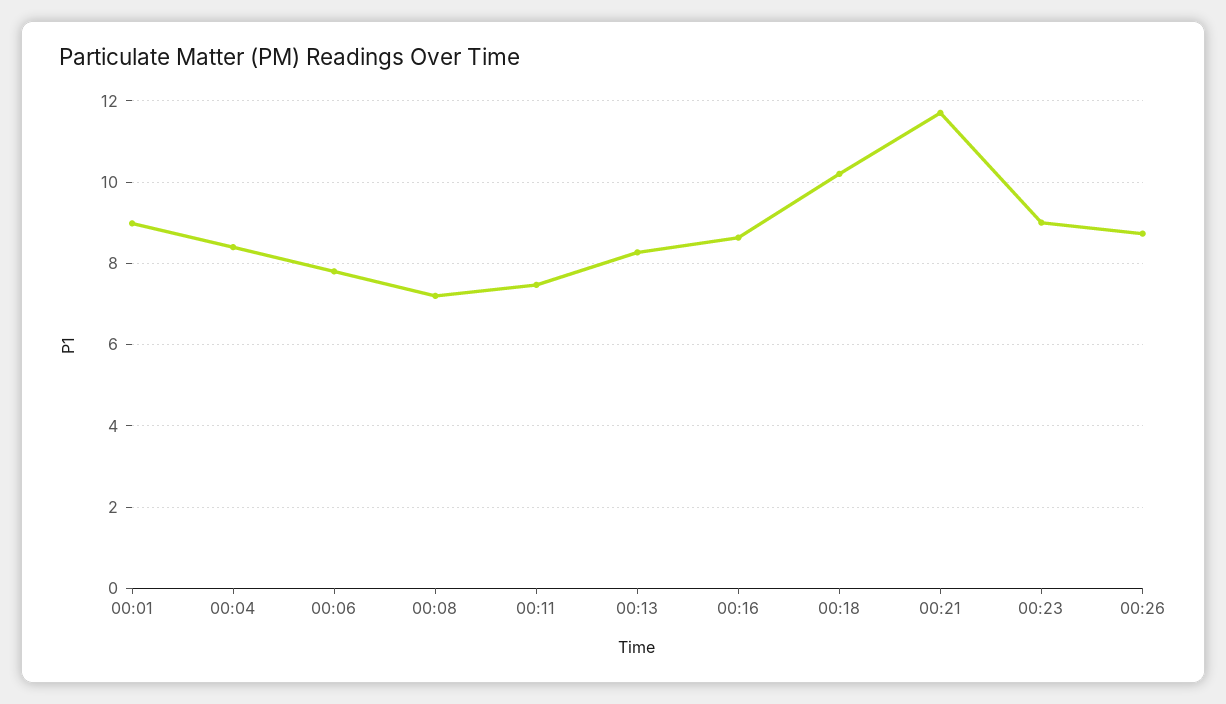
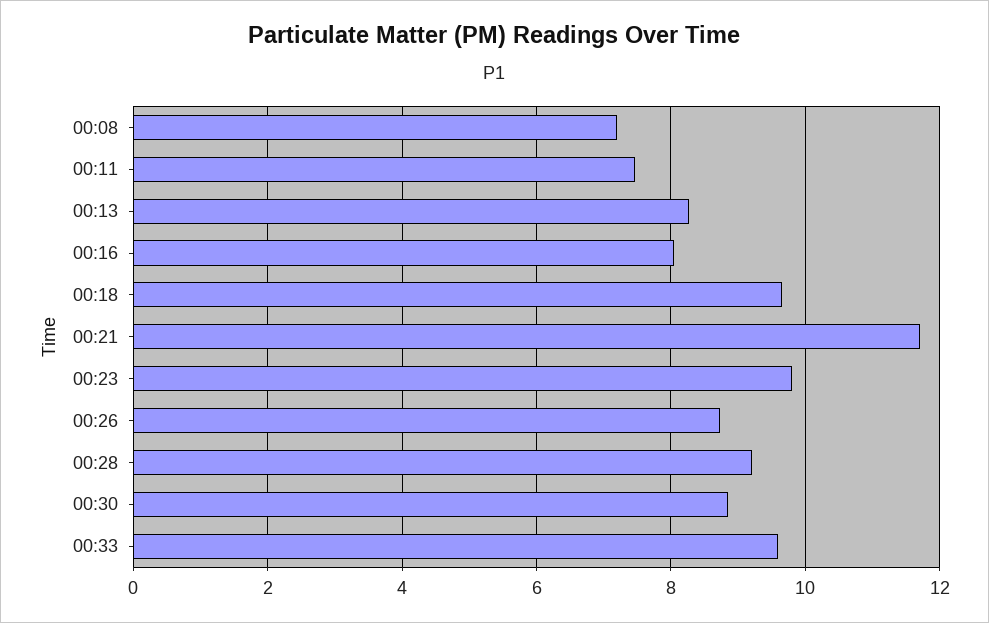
00:01: 9 -> none
00:04: 8.4 -> none
00:06: 7.8 -> none
00:16: 8.6 -> 8
00:18: 10.2 -> 9.6
00:23: 9 -> 9.8
00:28: none -> 9.2
00:30: none -> 8.8
00:33: none -> 9.6

